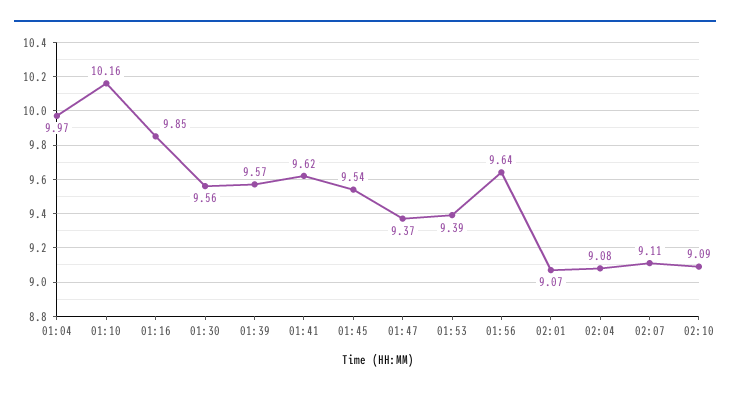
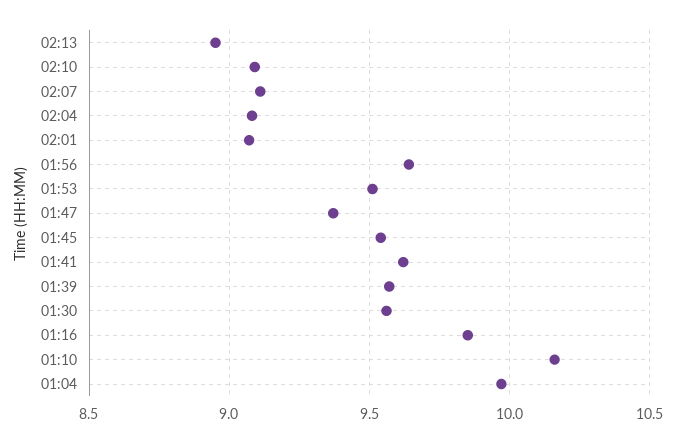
01:53: 9.39 -> 9.5
02:13: none -> 8.95

